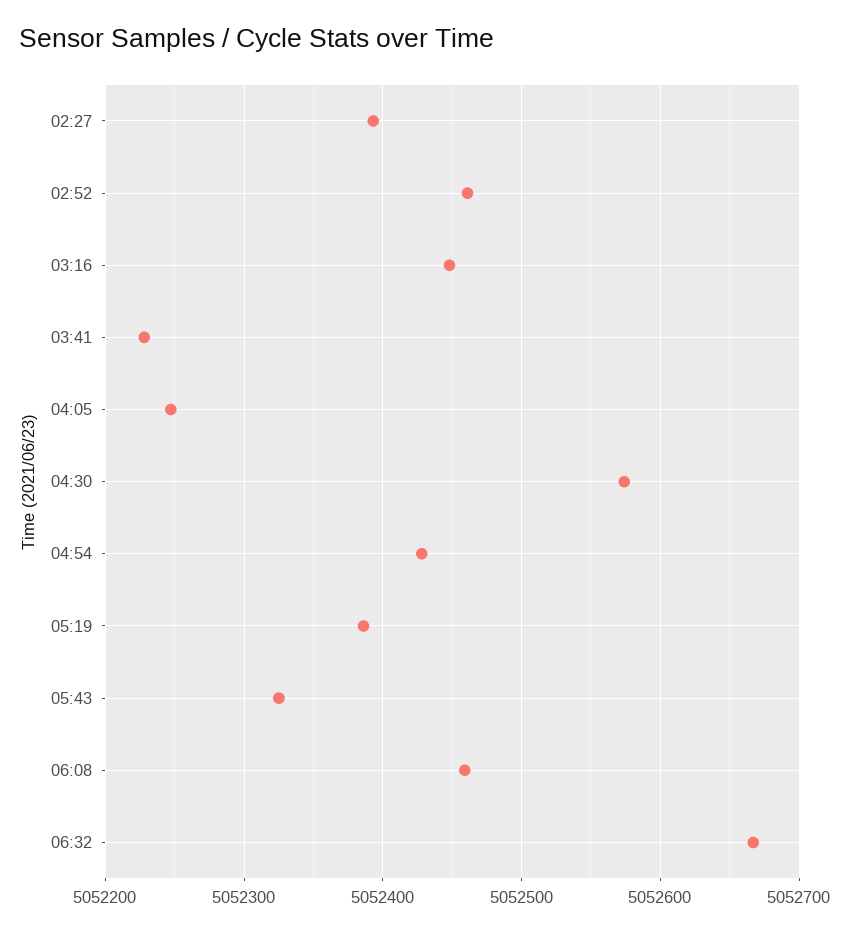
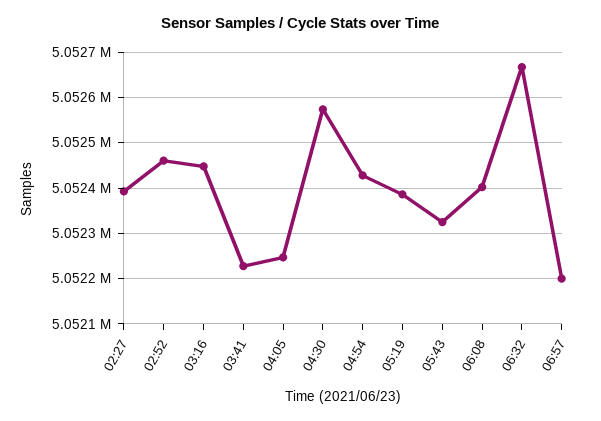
06:08: 5052460 -> 5052400
06:57: none -> 5052200

